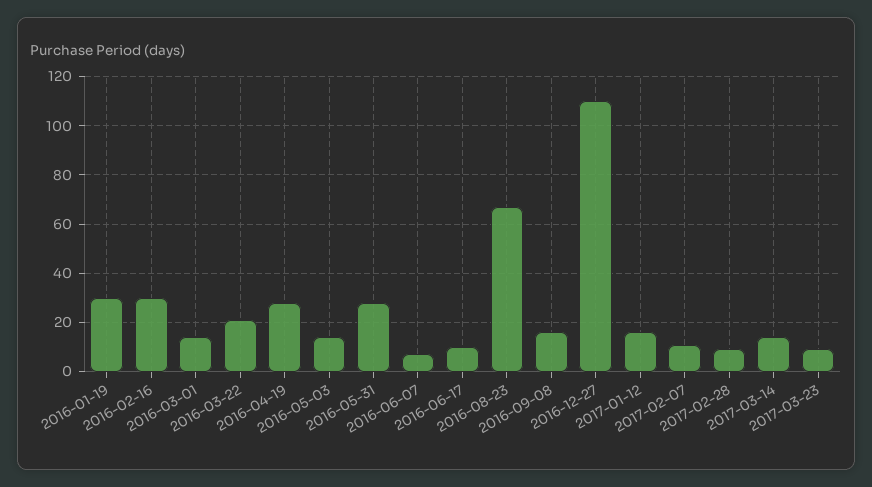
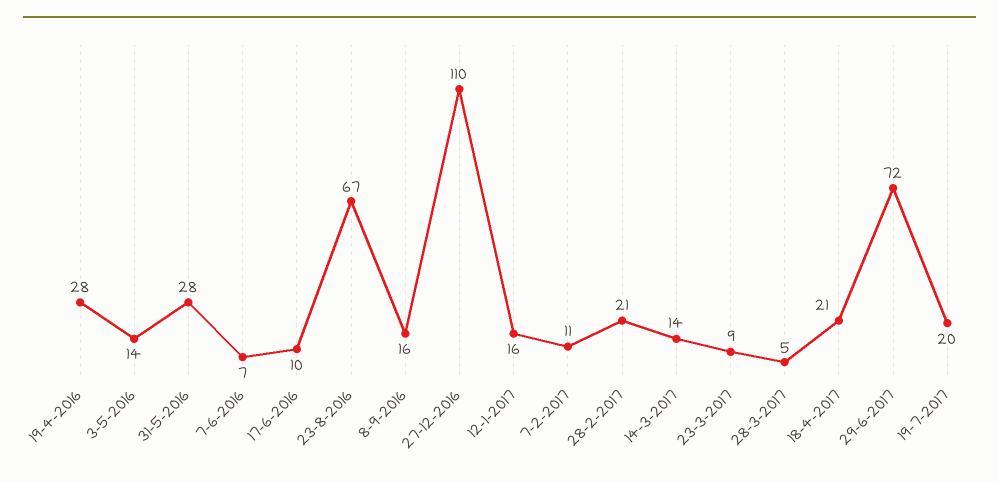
2016-01-19: 30 -> none
2016-02-16: 30 -> none
2016-03-01: 15 -> none
2016-03-22: 20 -> none
2017-02-28: 10 -> 21
28-3-2017: none -> 5
18-4-2017: none -> 21
29-6-2017: none -> 72
19-7-2017: none -> 20

